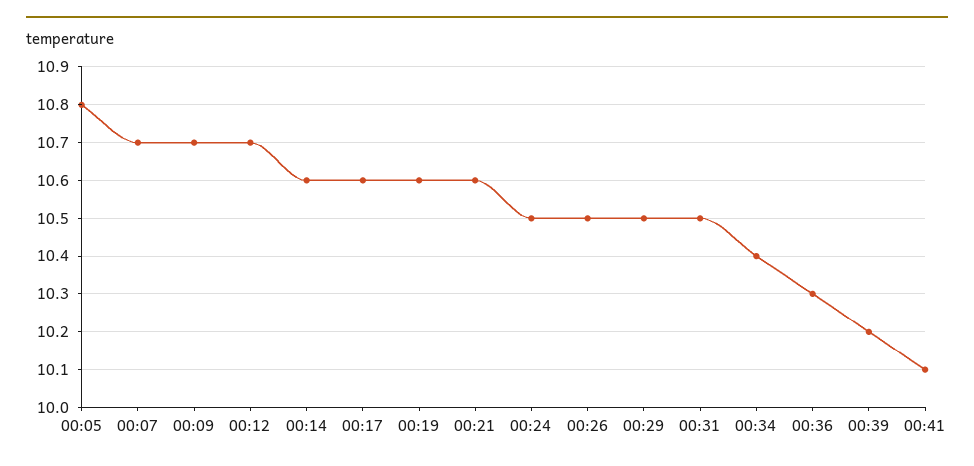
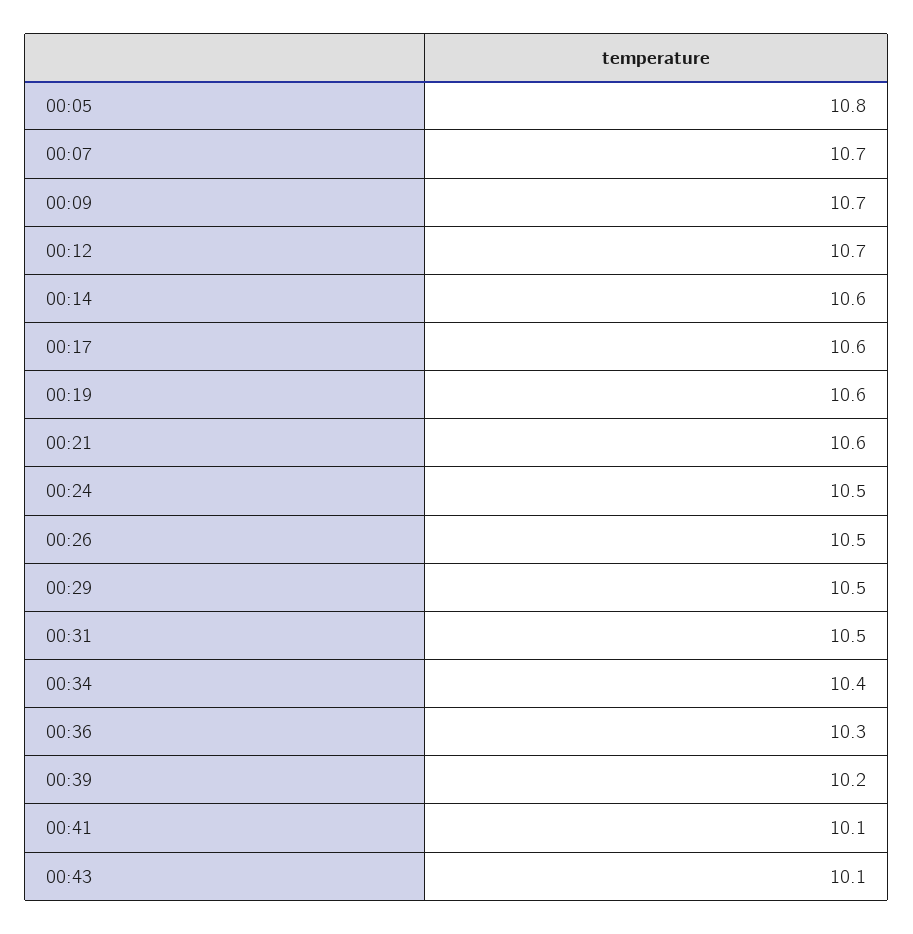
00:43: none -> 10.1

